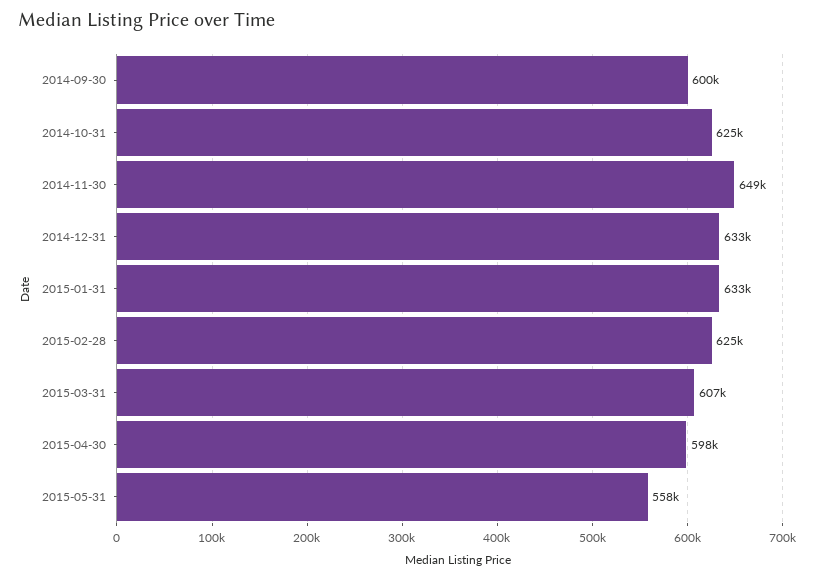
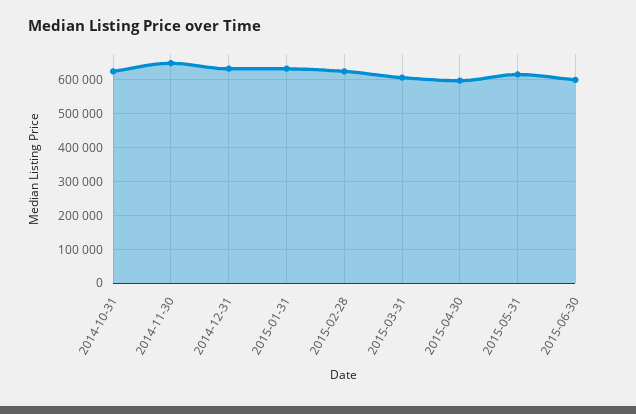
2014-09-30: 600000 -> none
2015-05-31: 558000 -> 620000
2015-06-30: none -> 600000

